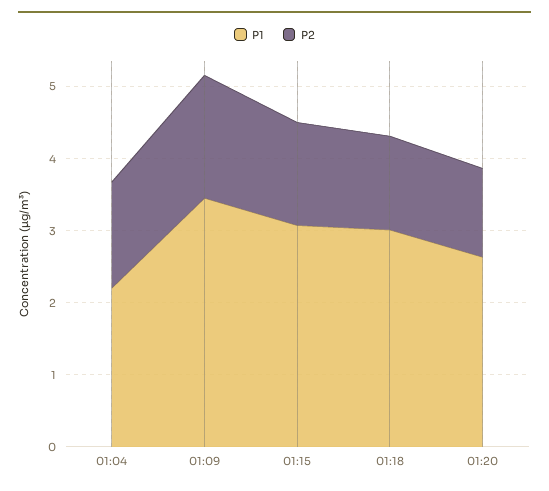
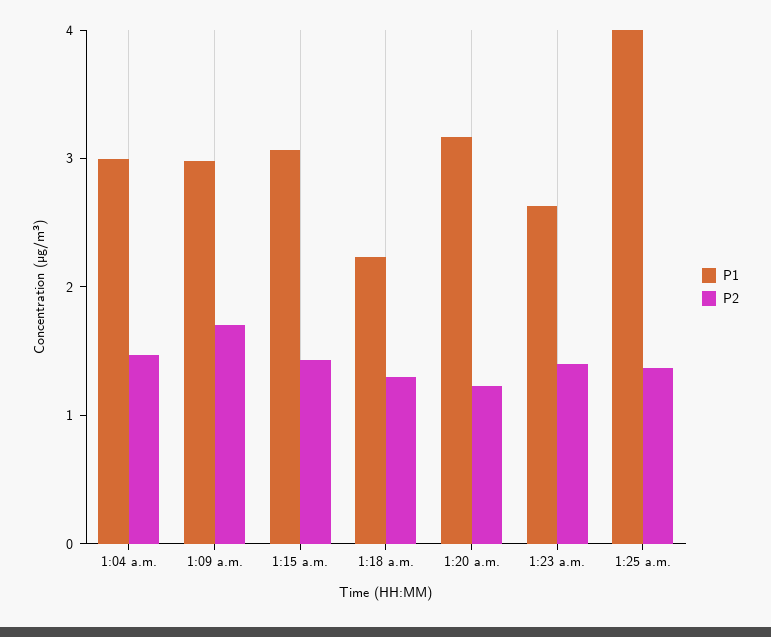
P1, 01:04: 2.2 -> 3
P1, 01:09: 3.4 -> 3
P1, 01:18: 3 -> 2.2
P1, 01:20: 2.6 -> 3.2
P1, 1:23 a.m.: none -> 2.6
P2, 1:23 a.m.: none -> 1.4
P1, 1:25 a.m.: none -> 4
P2, 1:25 a.m.: none -> 1.4

